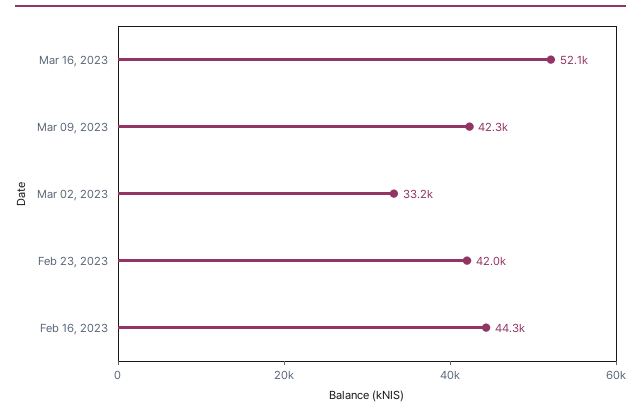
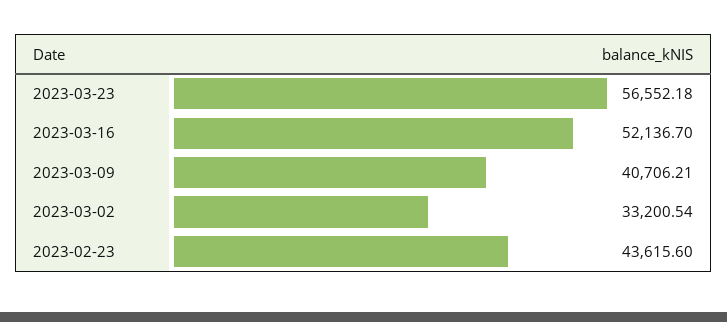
Mar 09, 2023: 42300 -> 40706.21
Feb 23, 2023: 42000 -> 43615.6
Feb 16, 2023: 44300 -> none
2023-03-23: none -> 56552.18

